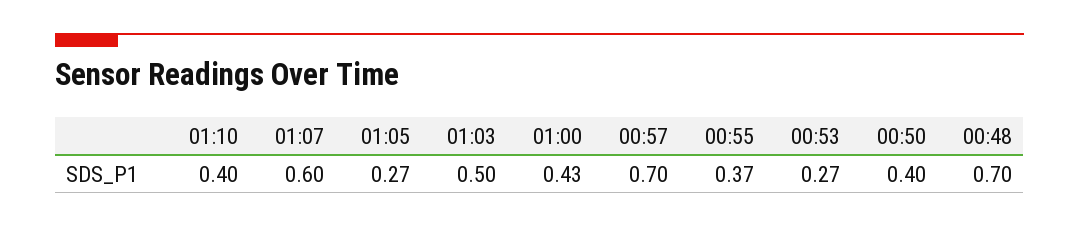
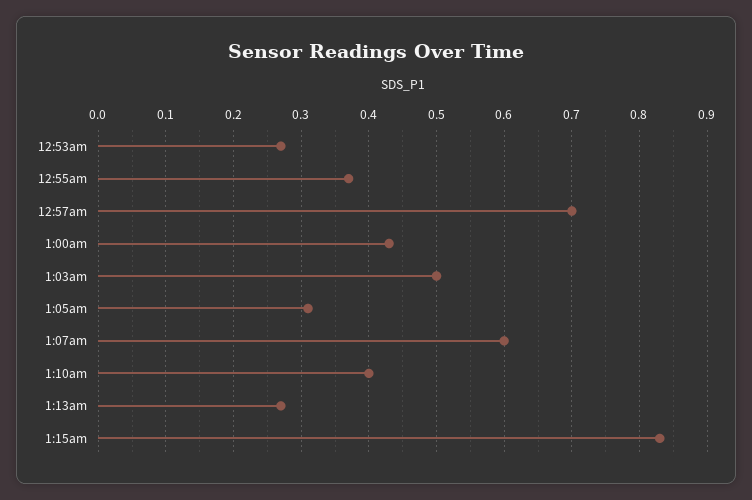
01:05: 0.27 -> 0.31
00:50: 0.4 -> none
00:48: 0.7 -> none
1:13am: none -> 0.27
1:15am: none -> 0.83

